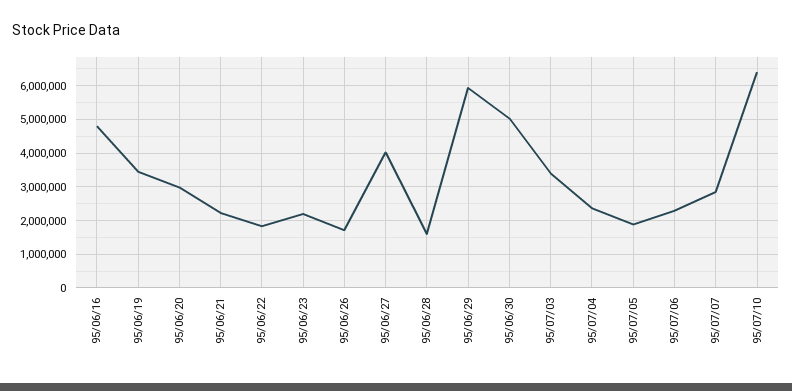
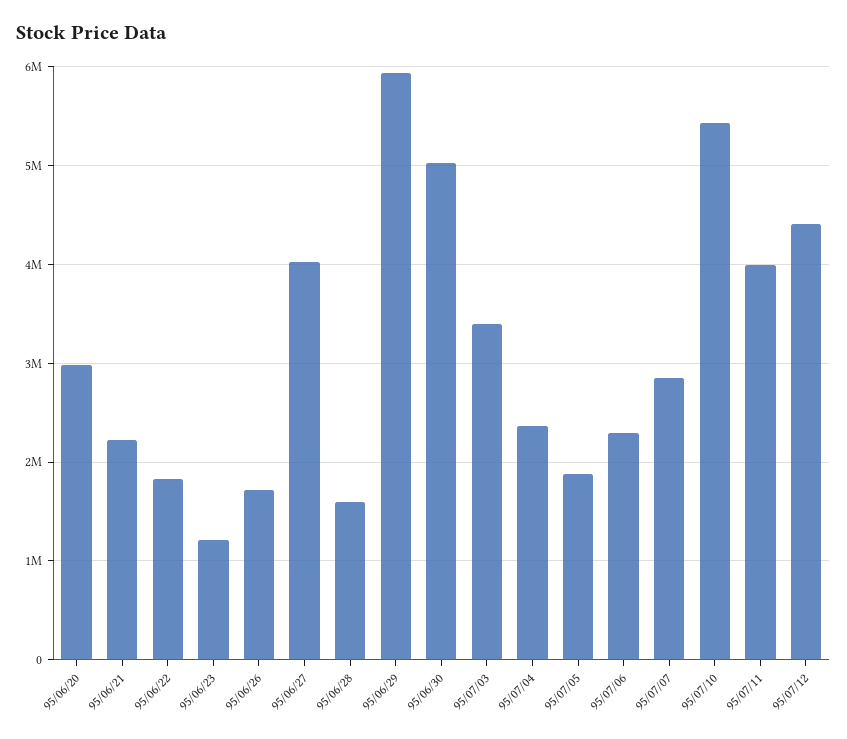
95/06/16: 4800000 -> none
95/06/19: 3400000 -> none
95/06/23: 2200000 -> 1200000
95/07/10: 6400000 -> 5400000
95/07/11: none -> 4000000
95/07/12: none -> 4400000

